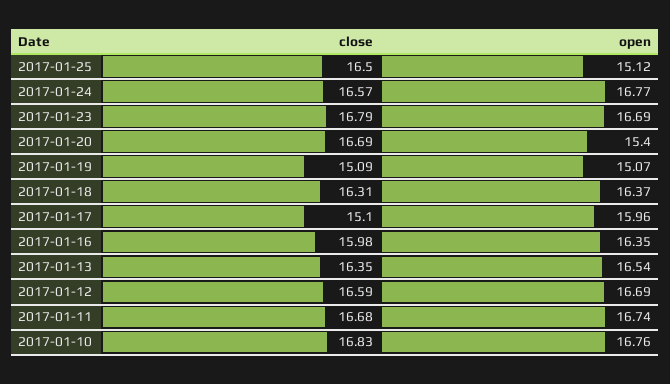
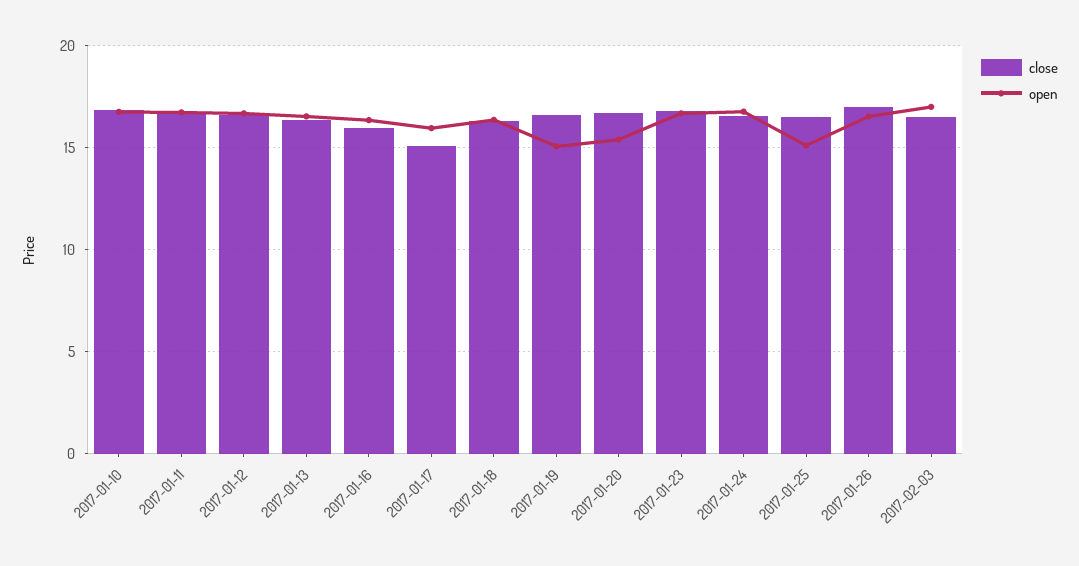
close, 2017-01-19: 15.09 -> 16.5
close, 2017-01-26: none -> 17
open, 2017-01-26: none -> 16.5
close, 2017-02-03: none -> 16.5
open, 2017-02-03: none -> 17

